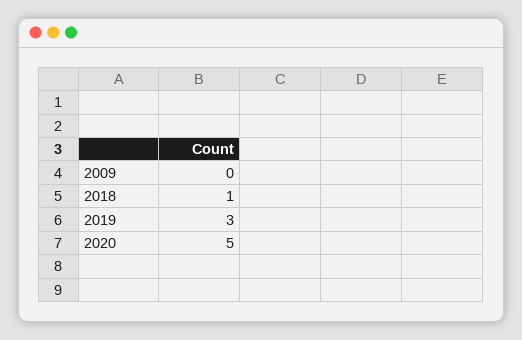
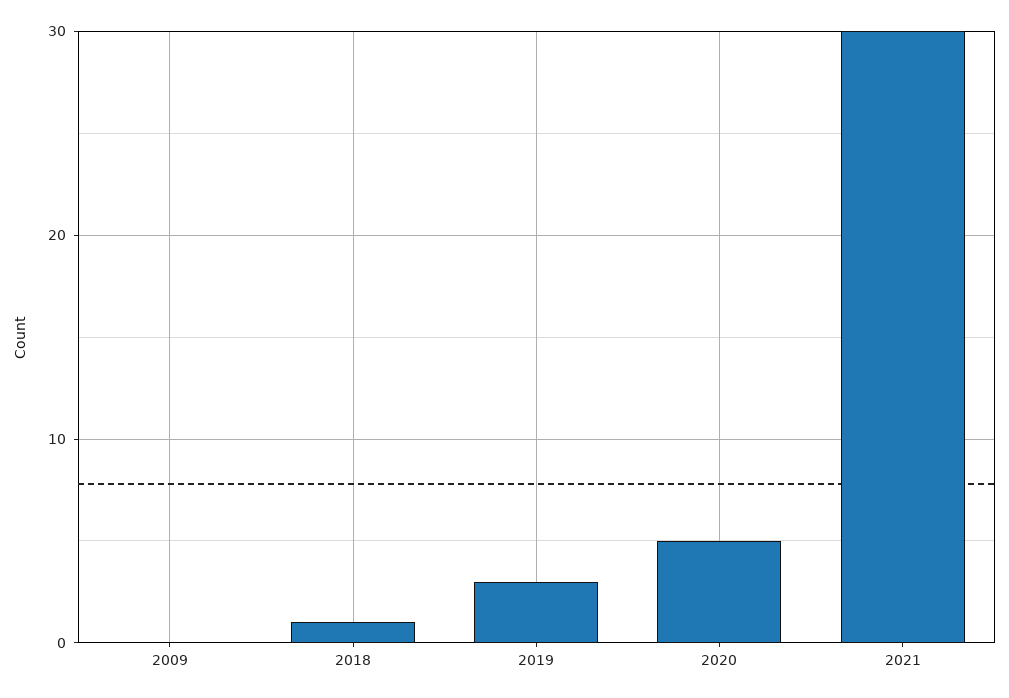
2021: none -> 30

